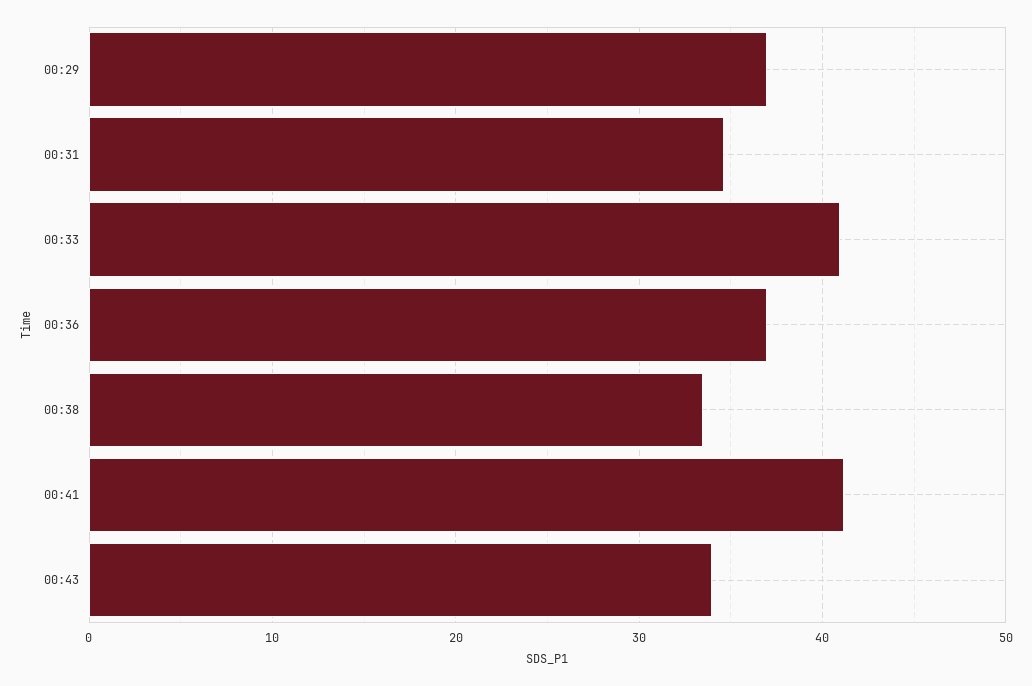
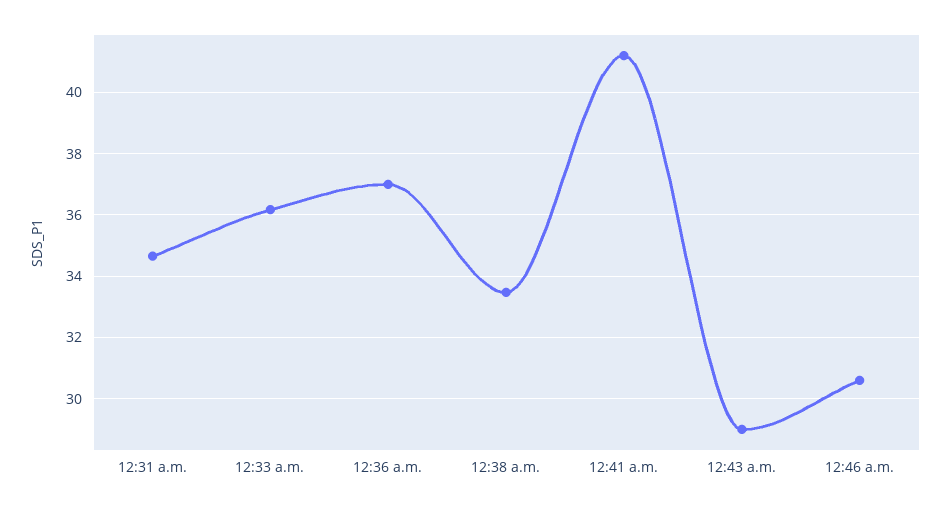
00:29: 37 -> none
00:33: 41 -> 36.2
00:43: 34 -> 29
12:46 a.m.: none -> 30.6

